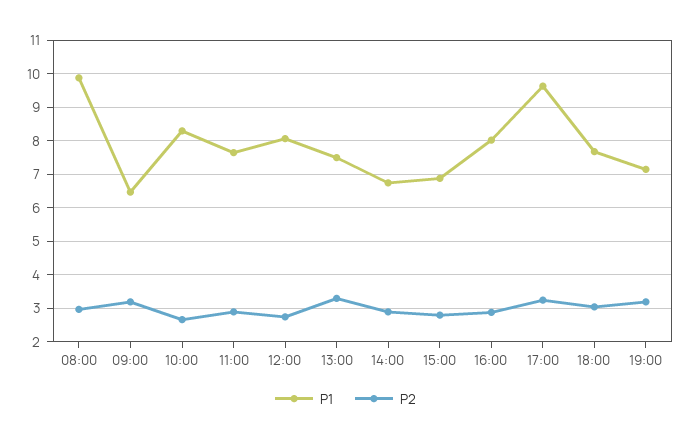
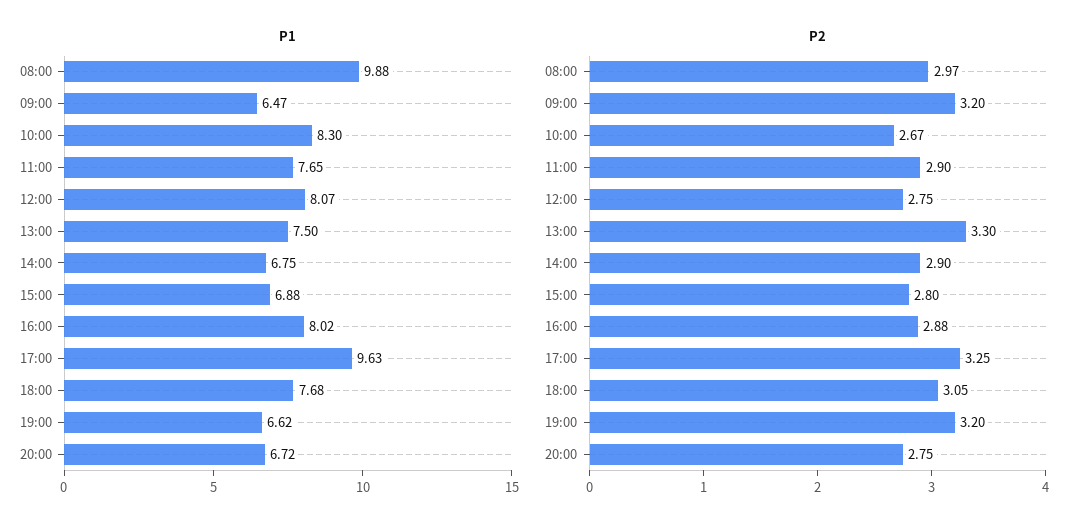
P1, 19:00: 7.2 -> 6.62
P1, 20:00: none -> 6.72
P2, 20:00: none -> 2.75

